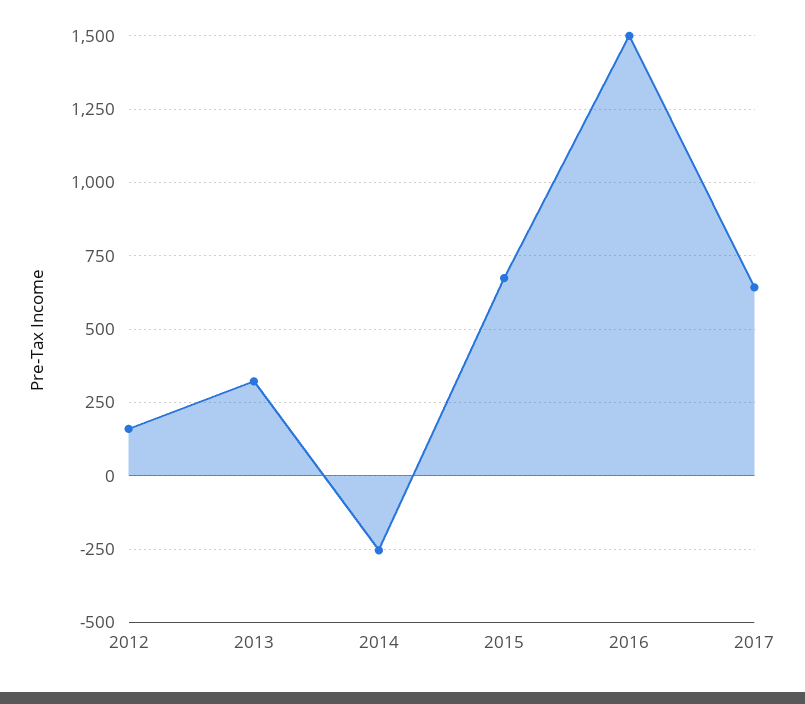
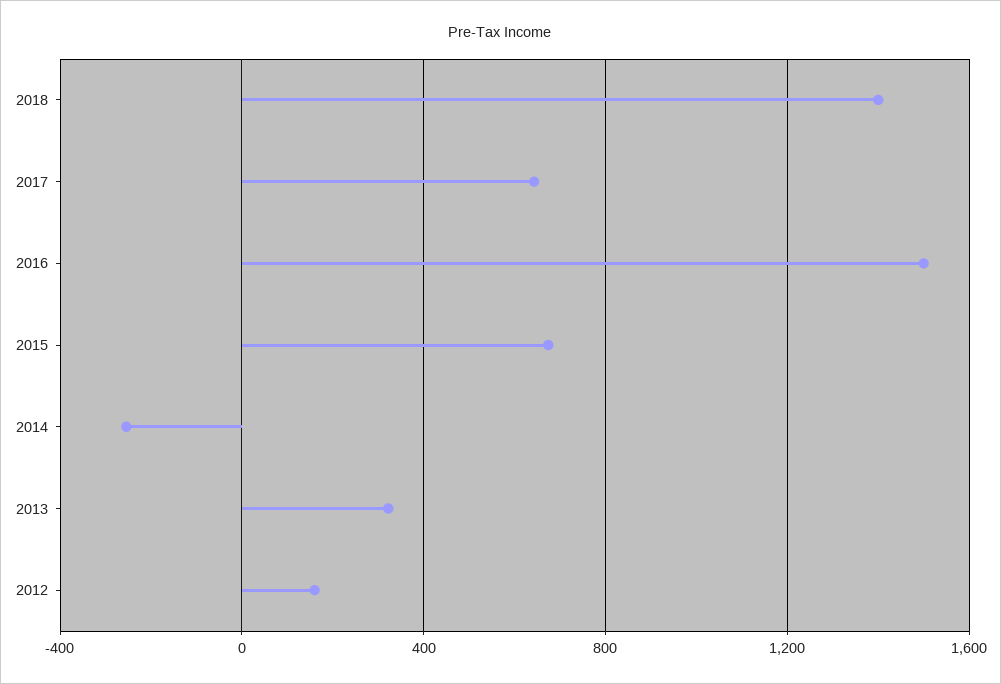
2018: none -> 1400

